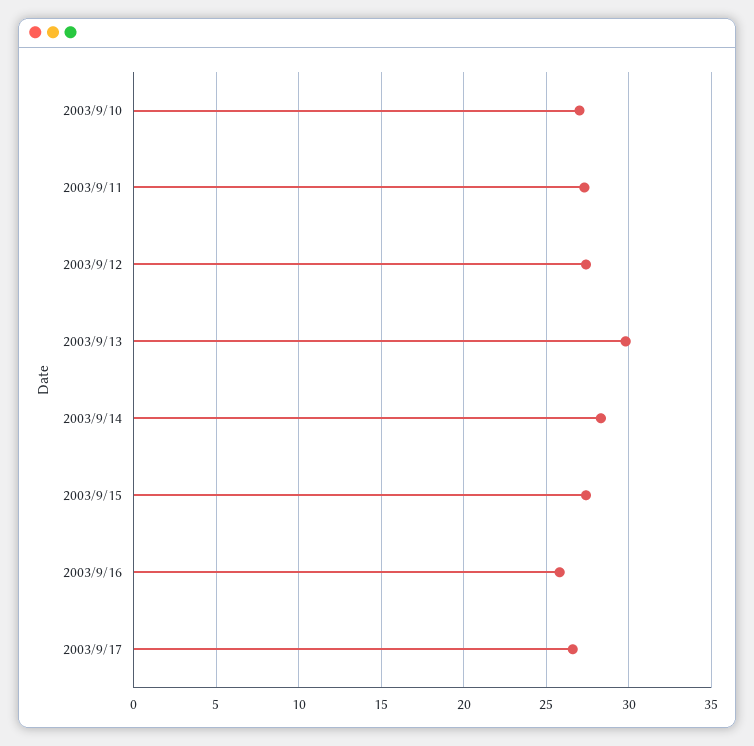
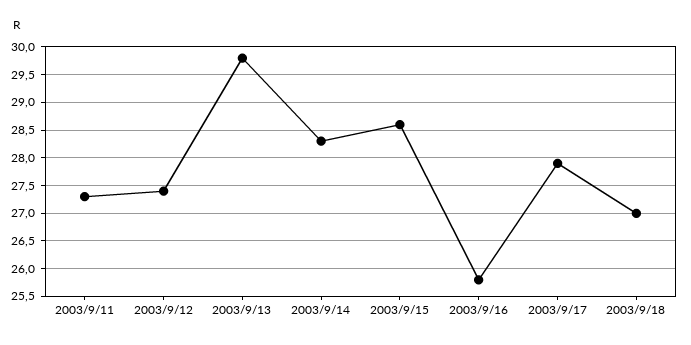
2003/9/10: 27 -> none
2003/9/15: 27.5 -> 28.5
2003/9/17: 26.5 -> 28
2003/9/18: none -> 27

